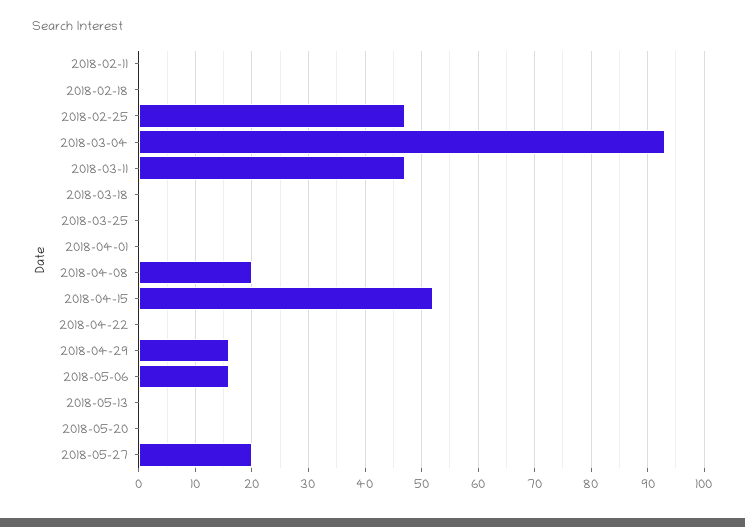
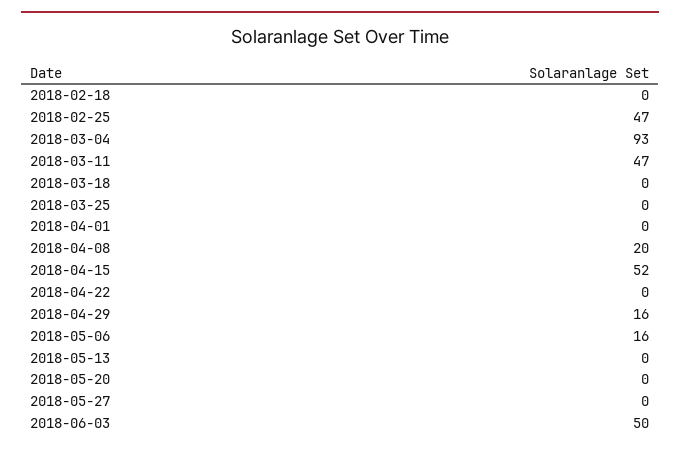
2018-02-11: 0 -> none
2018-05-27: 20 -> 0
2018-06-03: none -> 50

